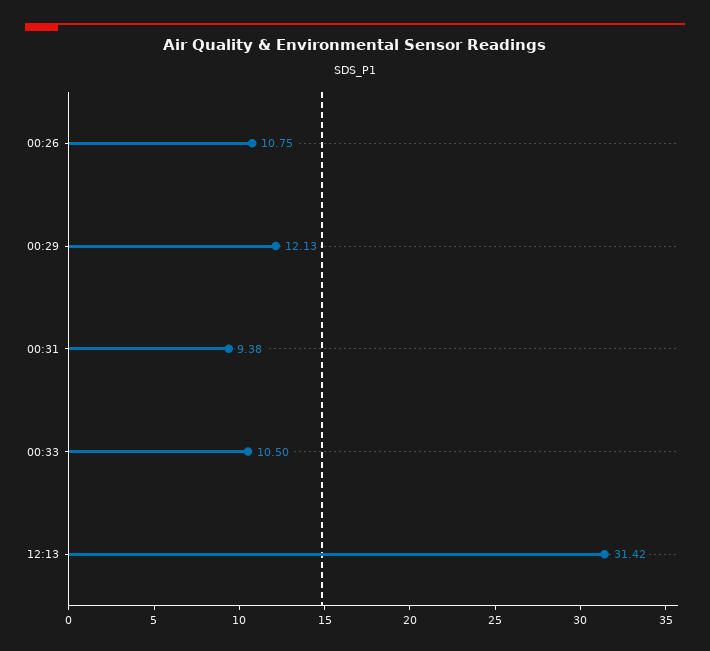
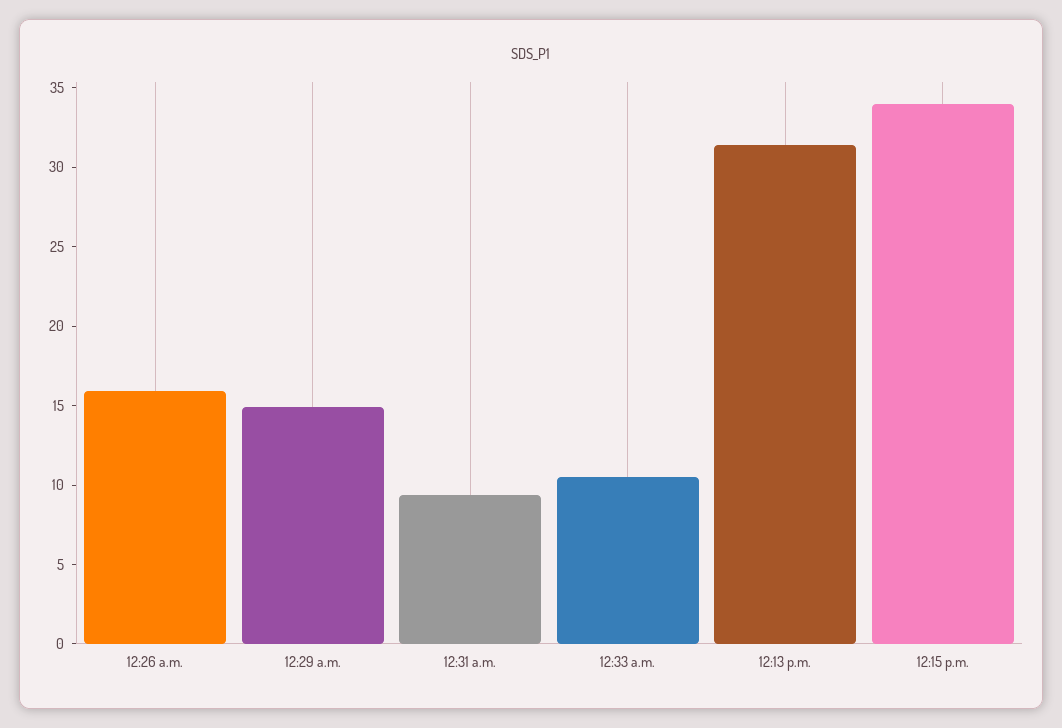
00:26: 10.75 -> 16
00:29: 12.13 -> 15
12:15 p.m.: none -> 34

